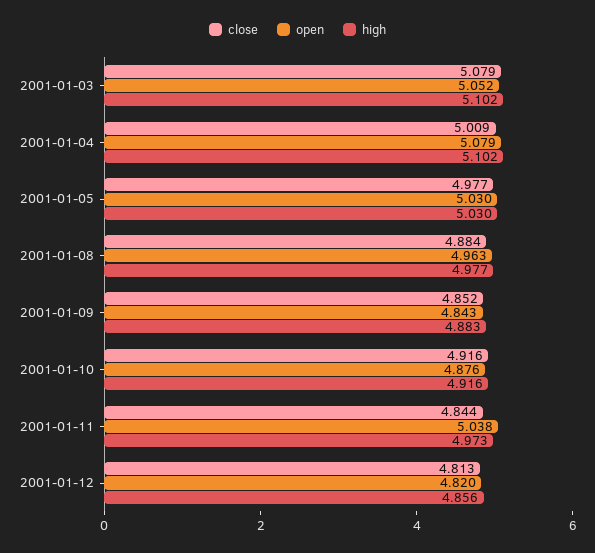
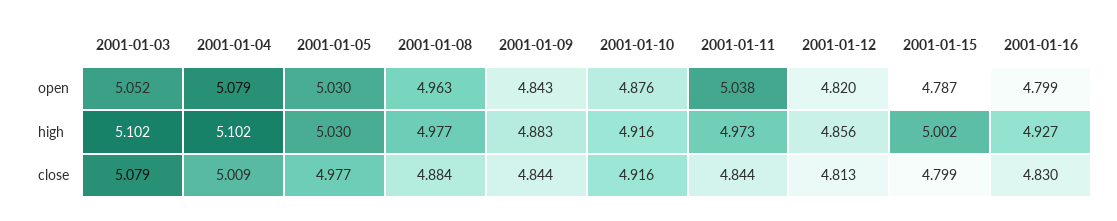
close, 2001-01-09: 4.852 -> 4.844
open, 2001-01-15: none -> 4.787
open, 2001-01-16: none -> 4.799
high, 2001-01-15: none -> 5.002
high, 2001-01-16: none -> 4.927
close, 2001-01-15: none -> 4.799
close, 2001-01-16: none -> 4.83

